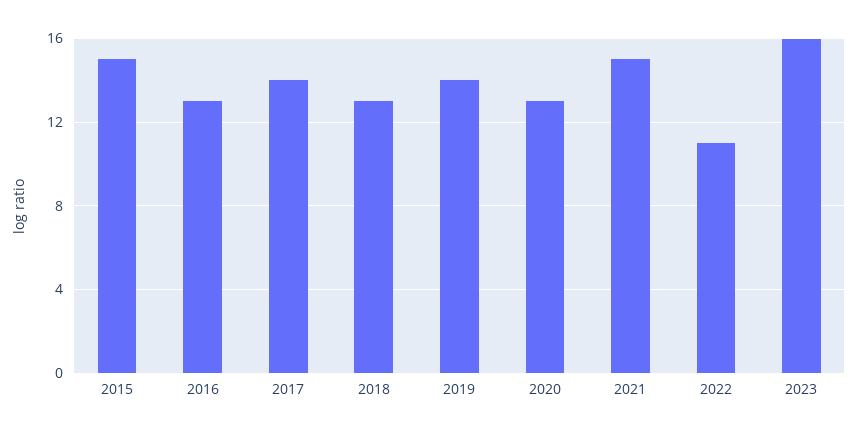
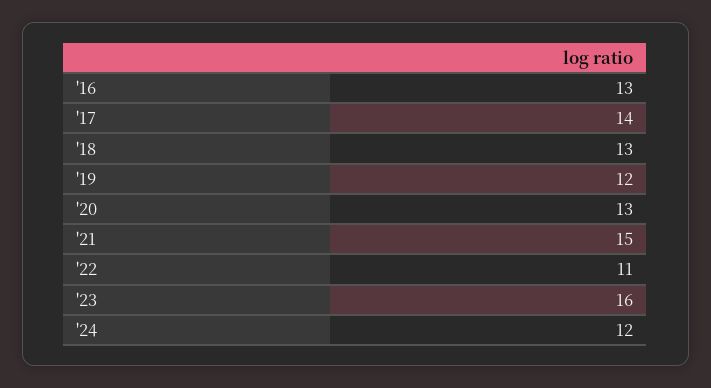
2015: 15 -> none
2019: 14 -> 12
'24: none -> 12

